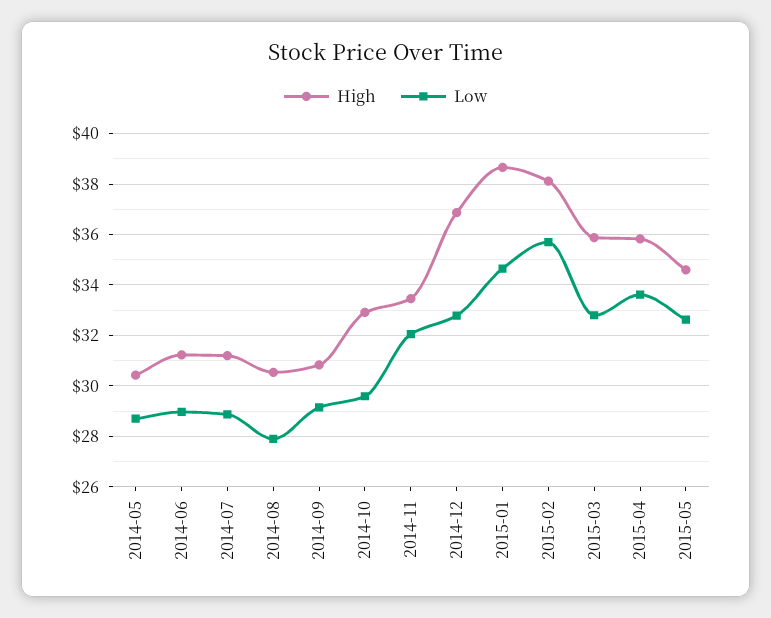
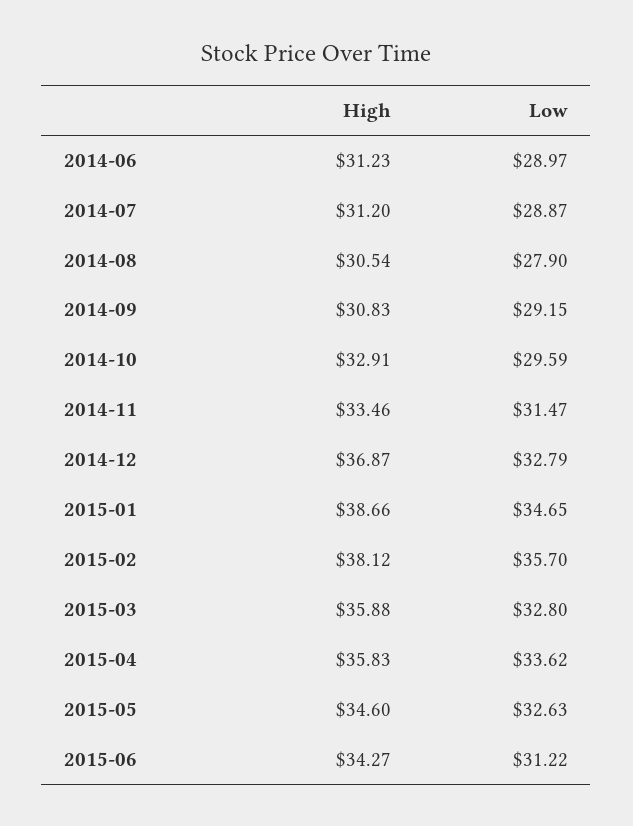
High, 2014-05: 30.5 -> none
Low, 2014-05: 28.75 -> none
Low, 2014-11: 32 -> 31.47
High, 2015-06: none -> 34.27
Low, 2015-06: none -> 31.22

